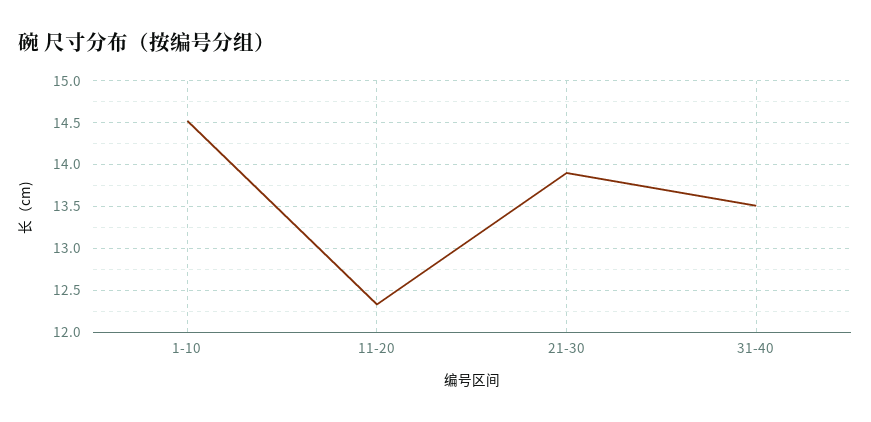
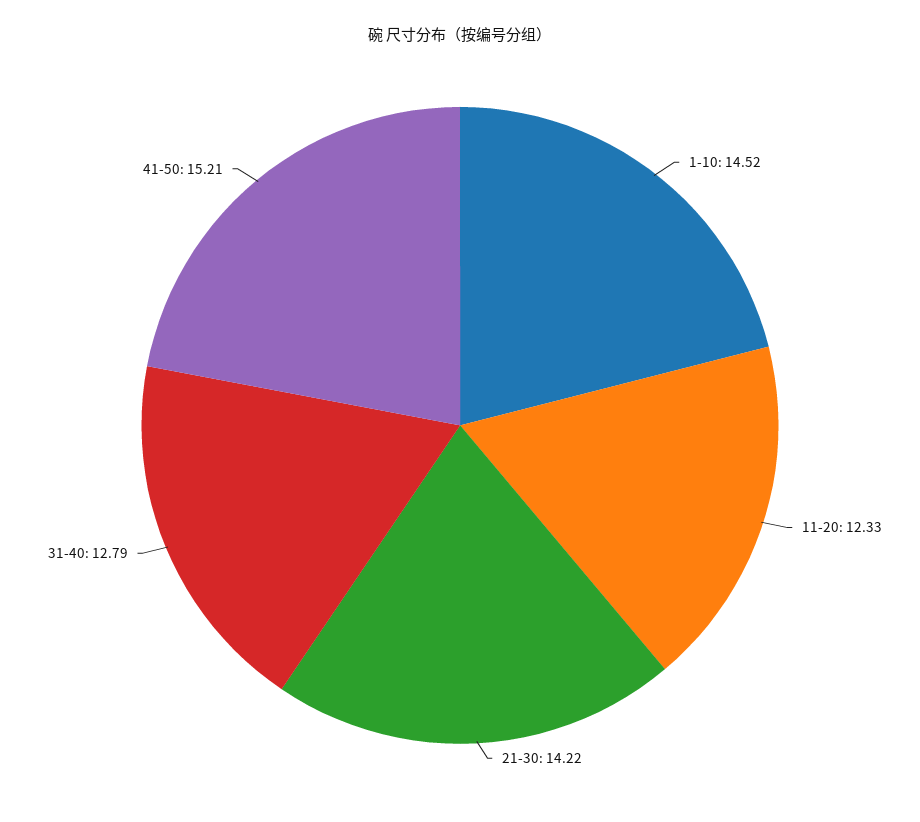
21-30: 13.9 -> 14.22
31-40: 13.5 -> 12.79
41-50: none -> 15.21

